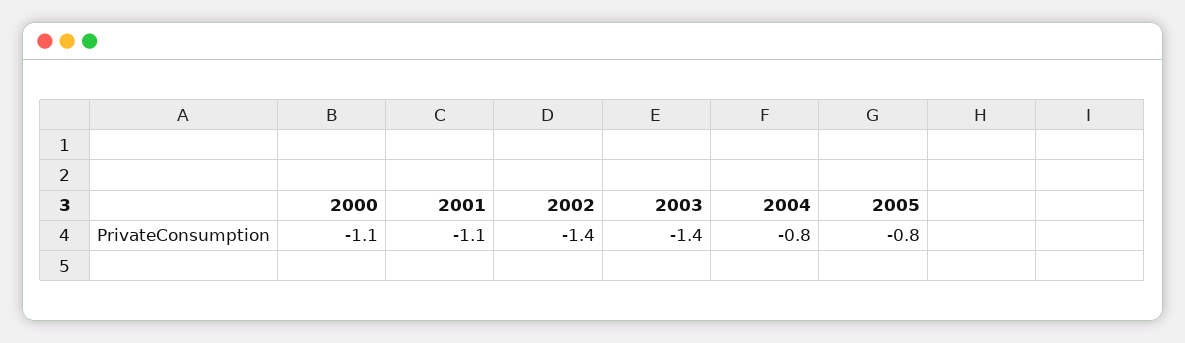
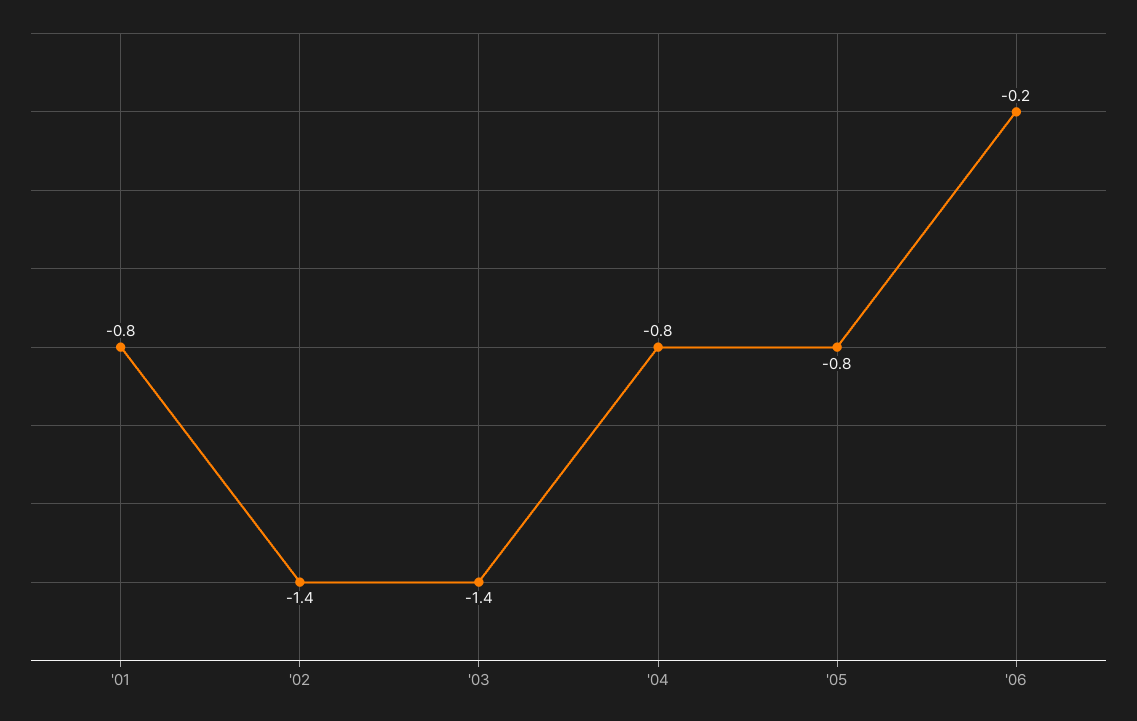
2000: -1.1 -> none
2001: -1.1 -> -0.8
'06: none -> -0.2

